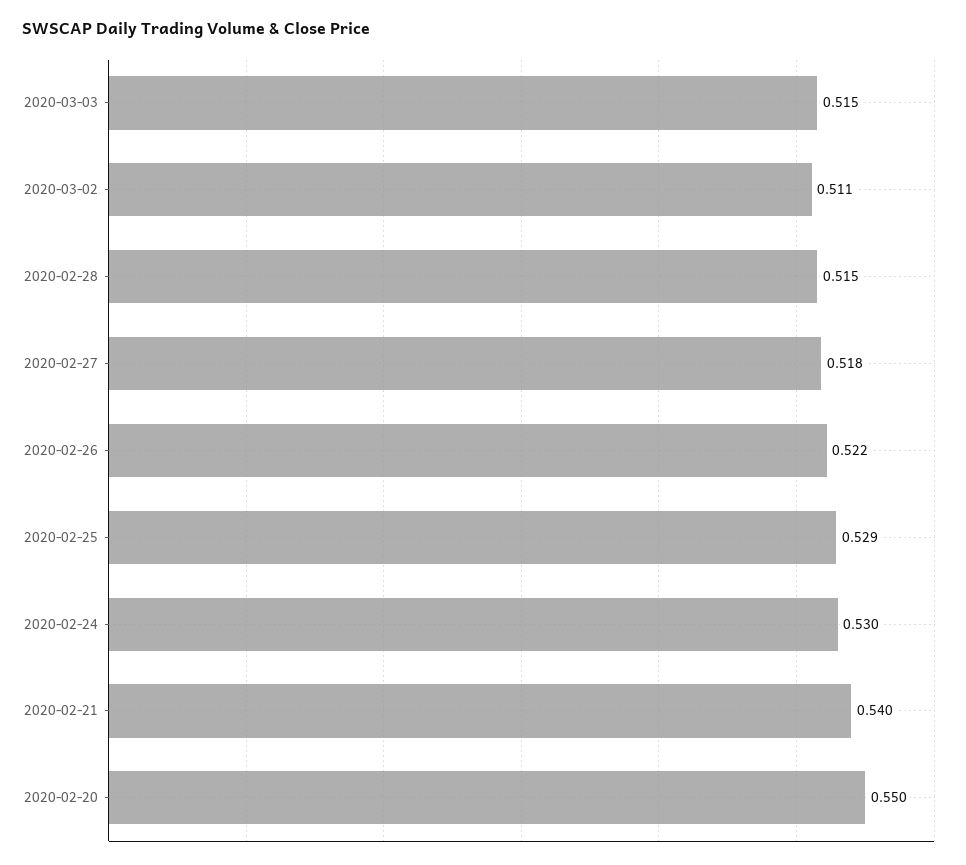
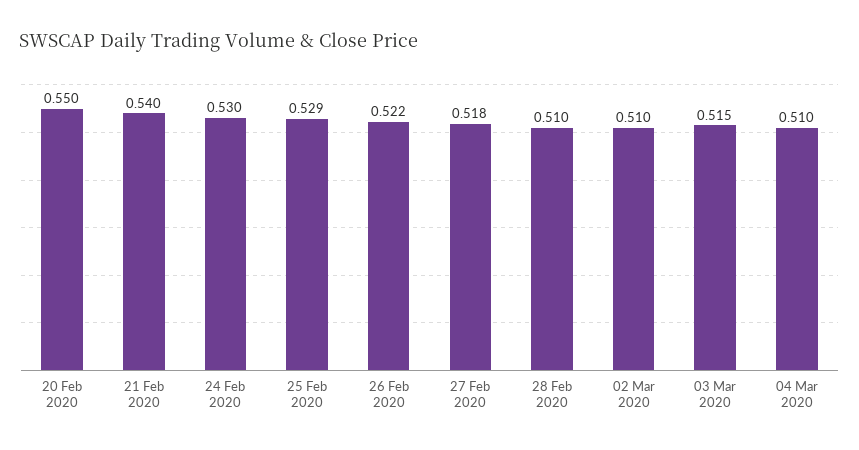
2020-03-02: 0.511 -> 0.51
2020-02-28: 0.515 -> 0.51
04 Mar 2020: none -> 0.51

